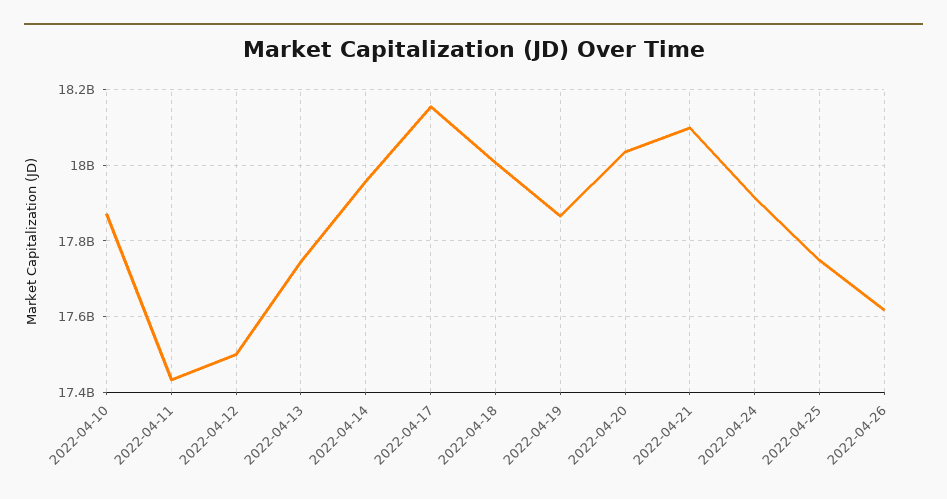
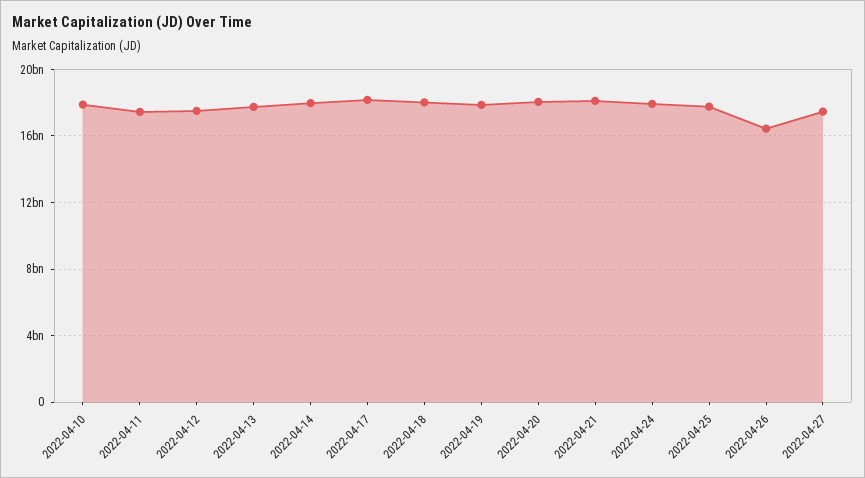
2022-04-26: 17620000000 -> 16500000000
2022-04-27: none -> 17500000000

